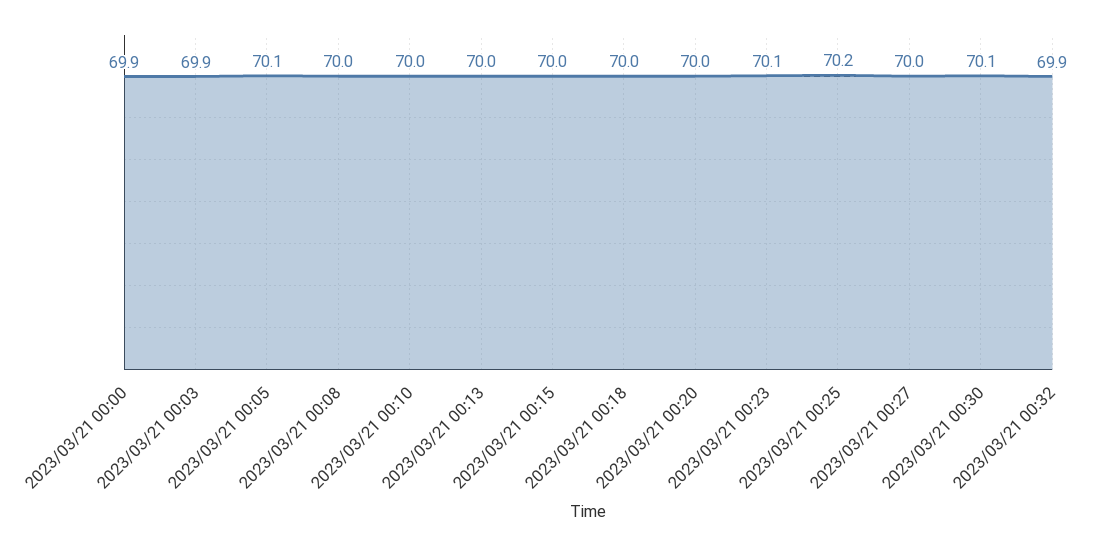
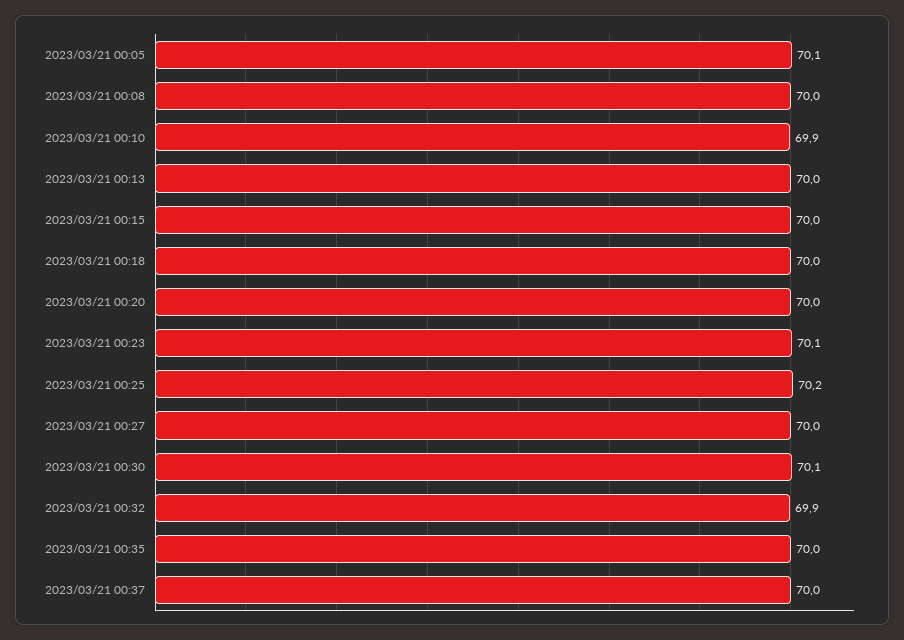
2023/03/21 00:00: 69.9 -> none
2023/03/21 00:03: 69.9 -> none
2023/03/21 00:10: 70 -> 69.9
2023/03/21 00:35: none -> 70
2023/03/21 00:37: none -> 70

